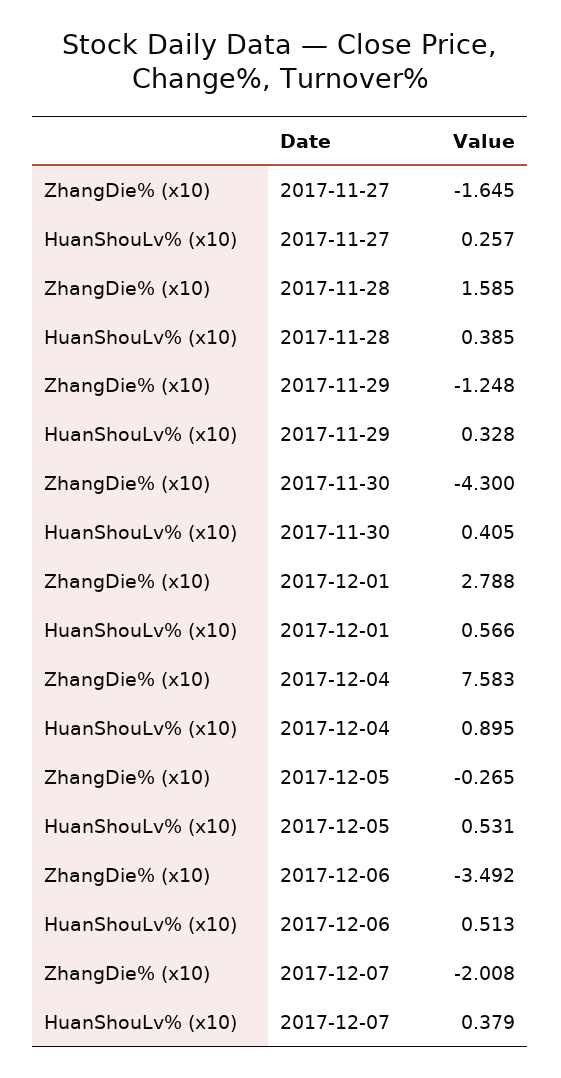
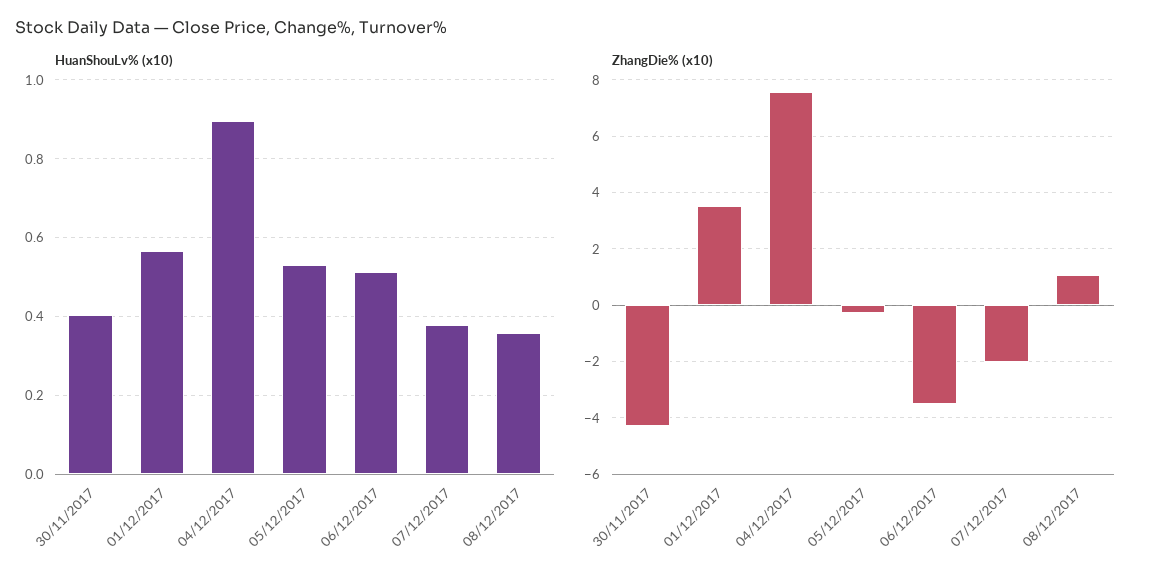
ZhangDie% (x10), 2017-11-27: -1.645 -> none
HuanShouLv% (x10), 2017-11-27: 0.257 -> none
ZhangDie% (x10), 2017-11-28: 1.585 -> none
HuanShouLv% (x10), 2017-11-28: 0.385 -> none
ZhangDie% (x10), 2017-11-29: -1.248 -> none
HuanShouLv% (x10), 2017-11-29: 0.328 -> none
ZhangDie% (x10), 2017-12-01: 2.788 -> 3.5
HuanShouLv% (x10), 08/12/2017: none -> 0.36
ZhangDie% (x10), 08/12/2017: none -> 1

